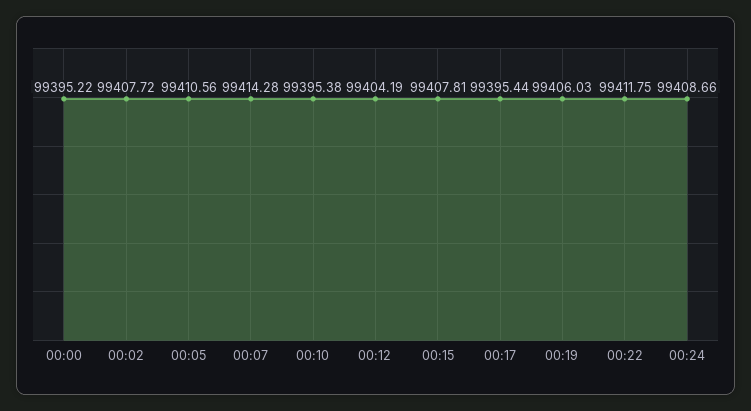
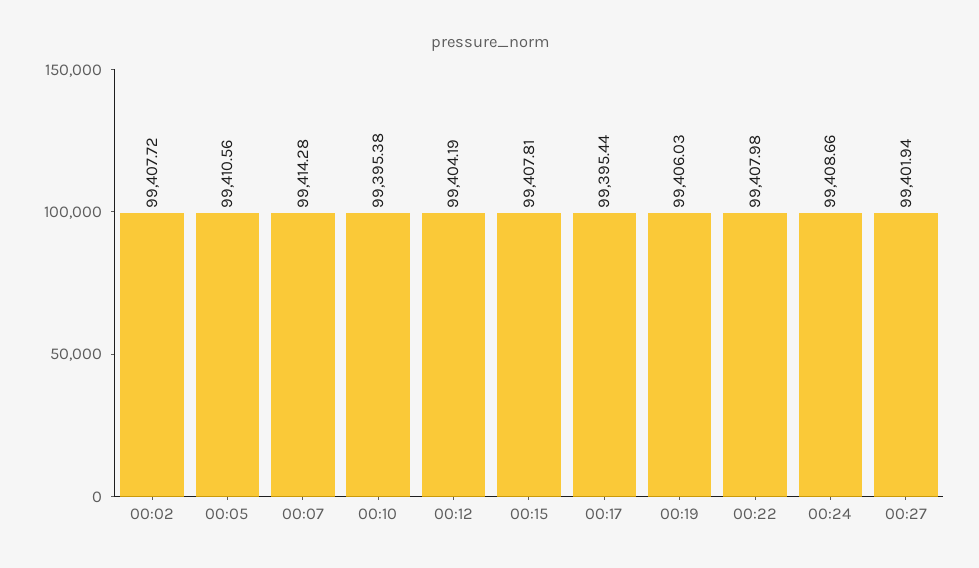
00:00: 99395.22 -> none
00:22: 99411.75 -> 99407.98
00:27: none -> 99401.94

